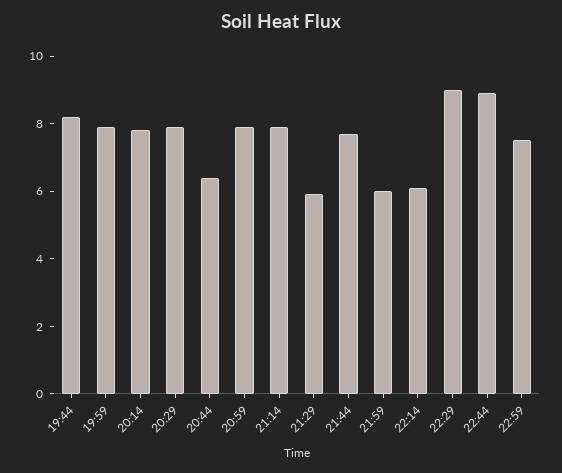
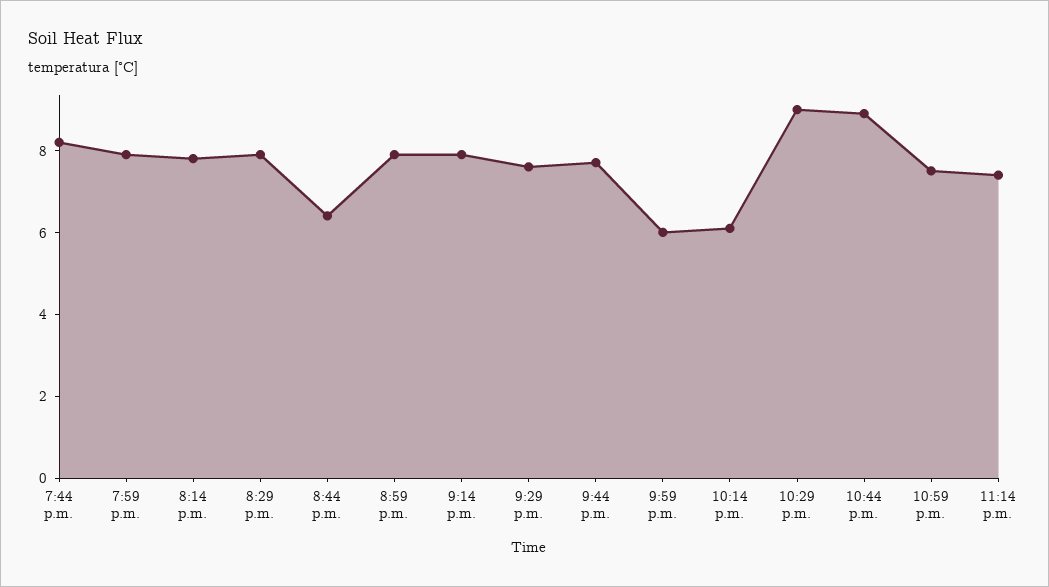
21:29: 6 -> 7.5
11:14 p.m.: none -> 7.5

